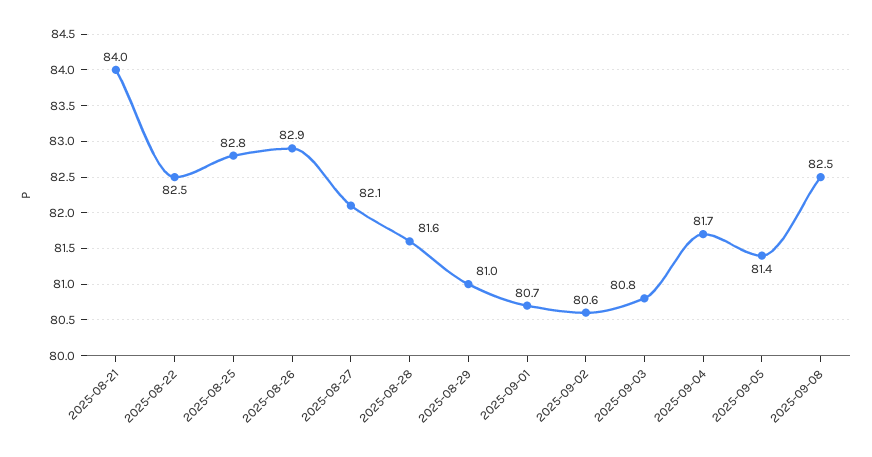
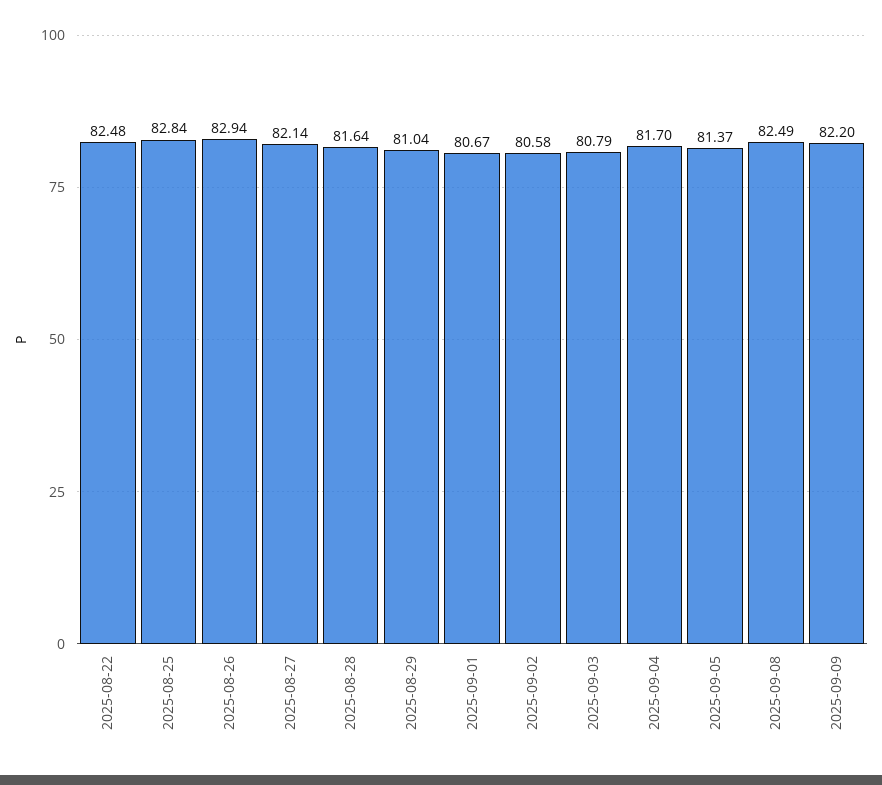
2025-08-21: 84 -> none
2025-09-09: none -> 82.2

